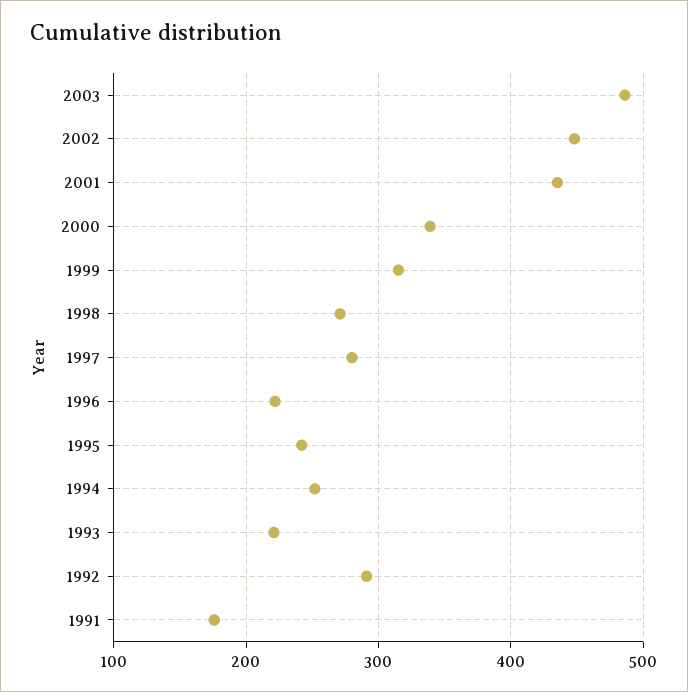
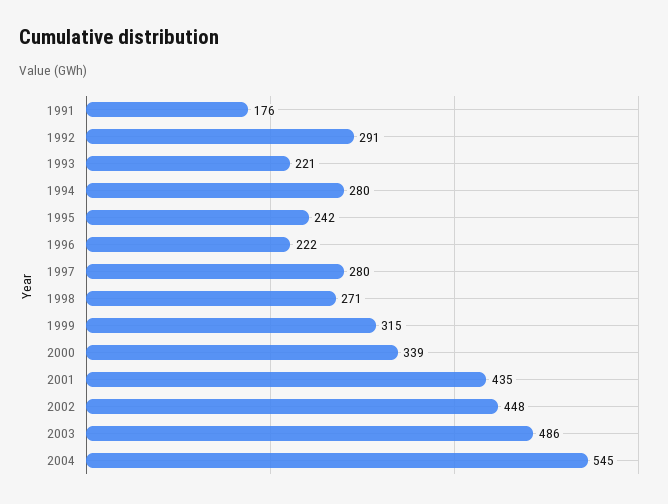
1994: 250 -> 280
2004: none -> 545

